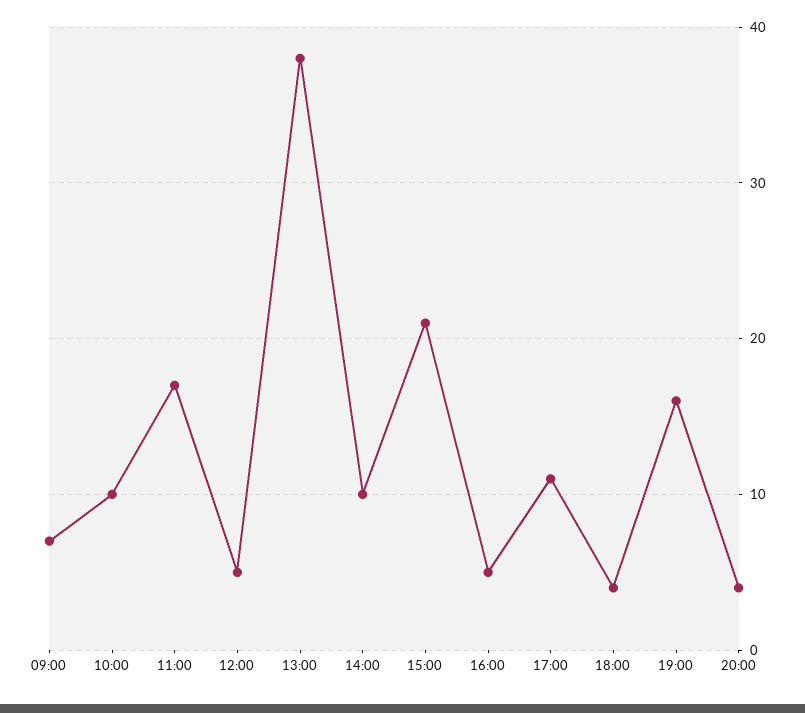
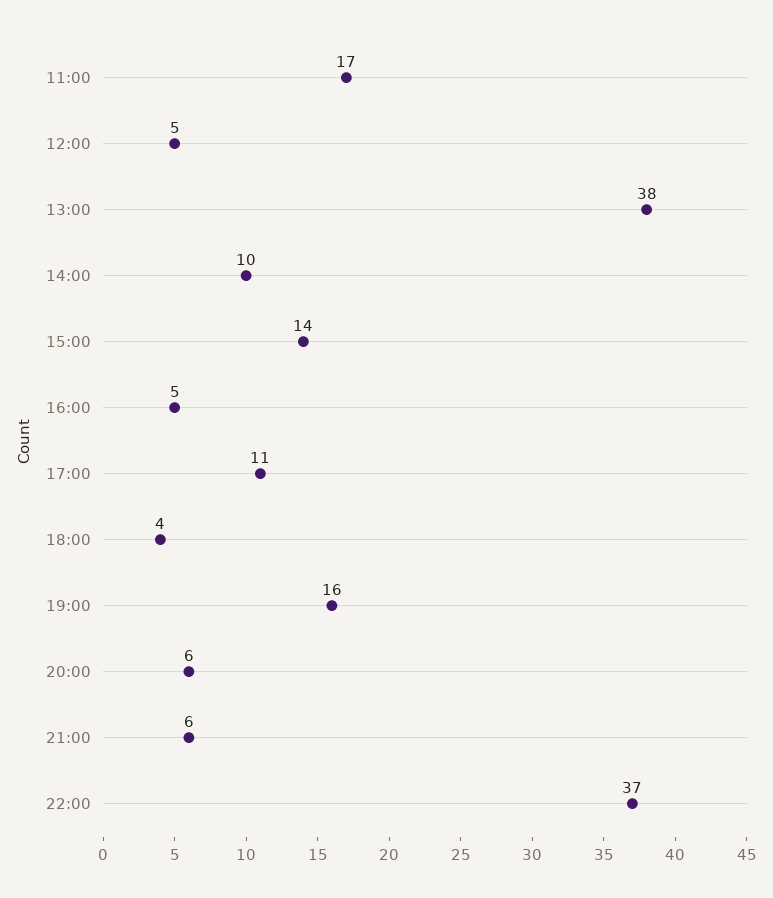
09:00: 7 -> none
10:00: 10 -> none
15:00: 21 -> 14
20:00: 4 -> 6
21:00: none -> 6
22:00: none -> 37

